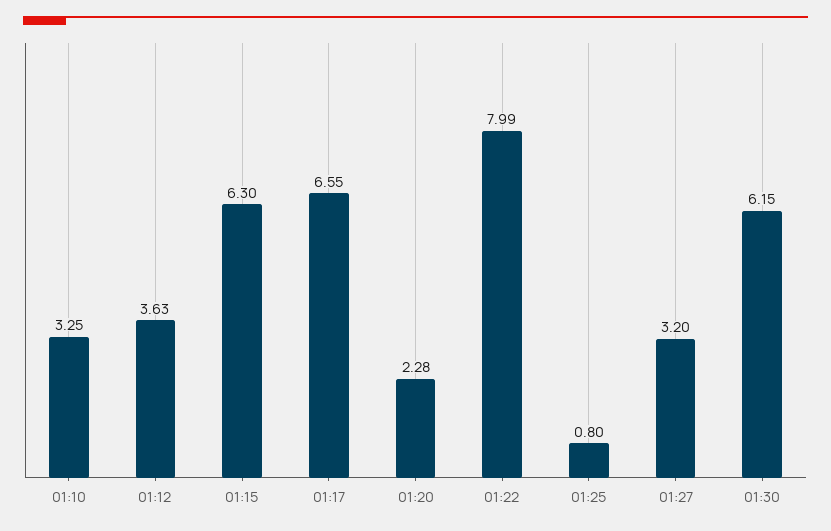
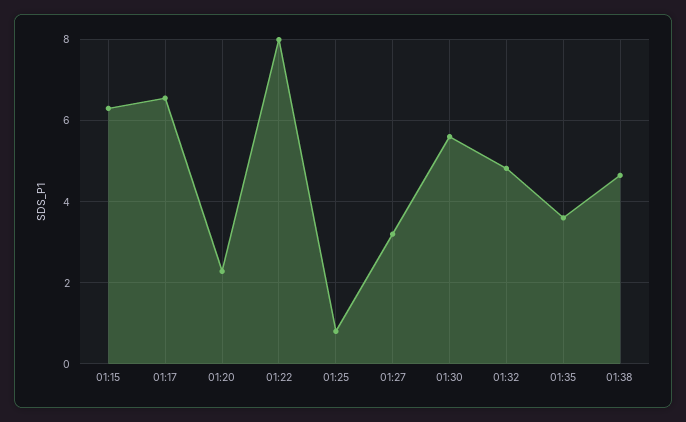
01:10: 3.25 -> none
01:12: 3.63 -> none
01:30: 6.15 -> 5.6
01:32: none -> 4.8
01:35: none -> 3.6
01:38: none -> 4.6

